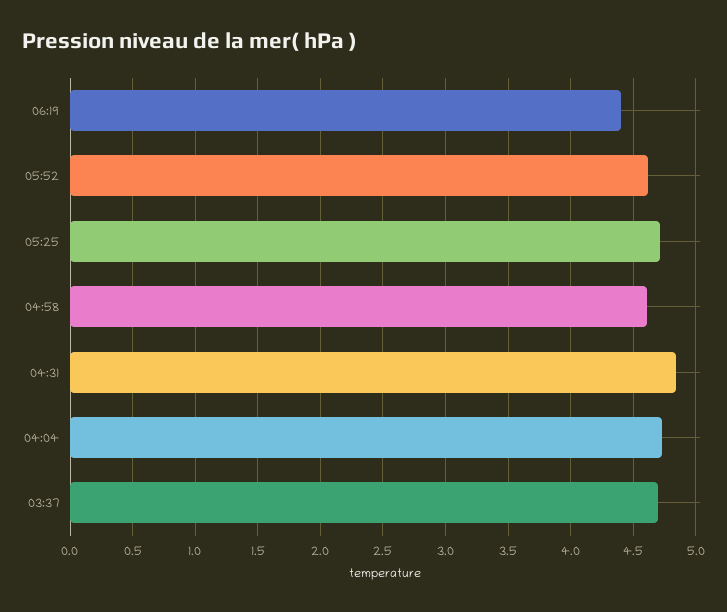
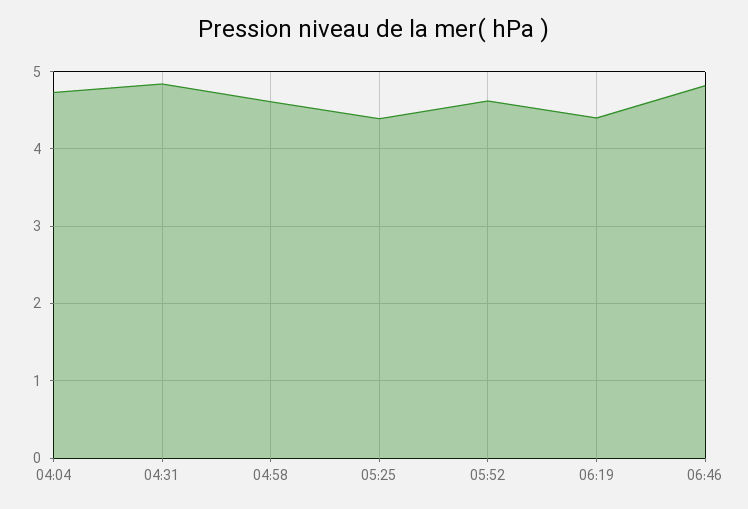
05:25: 4.7 -> 4.4
03:37: 4.7 -> none
06:46: none -> 4.8

